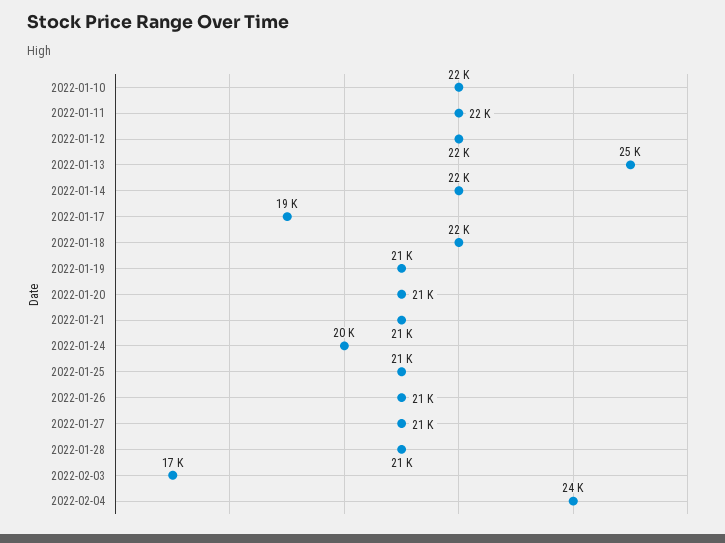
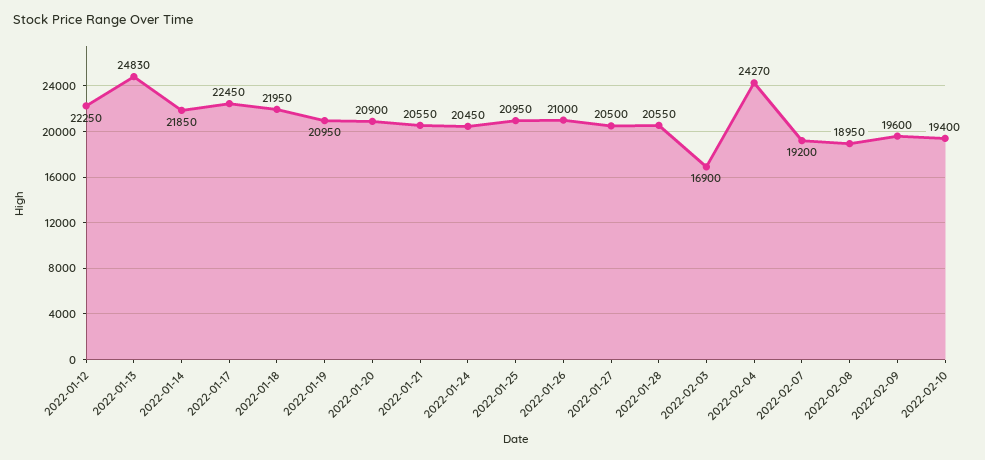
2022-01-10: 22000 -> none
2022-01-11: 22000 -> none
2022-01-17: 19000 -> 22450
2022-02-07: none -> 19200
2022-02-08: none -> 18950
2022-02-09: none -> 19600
2022-02-10: none -> 19400

